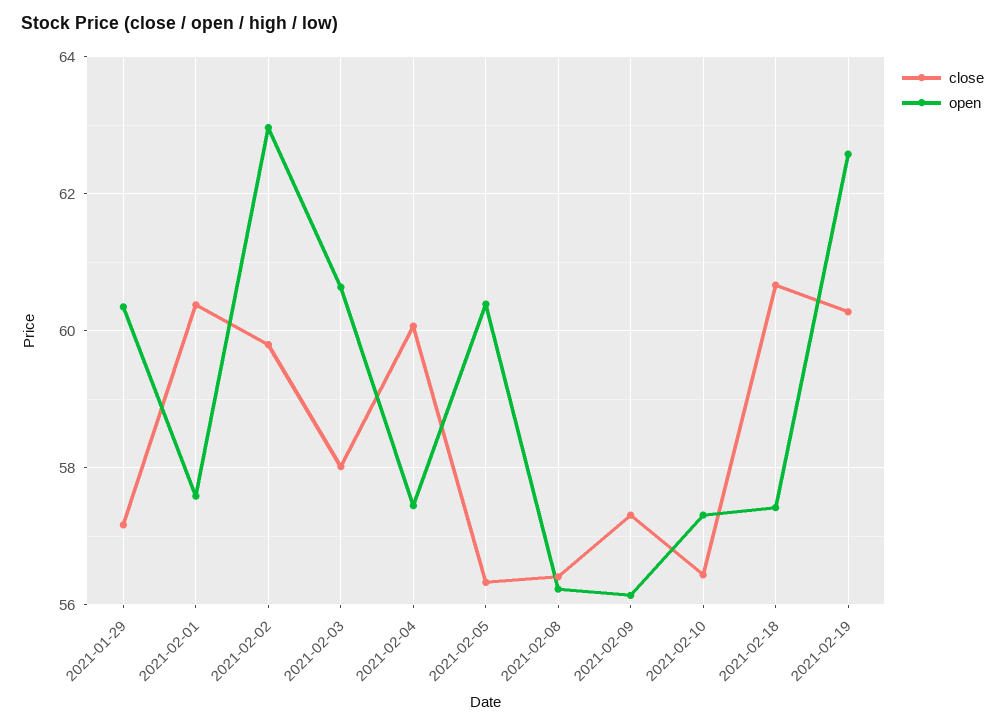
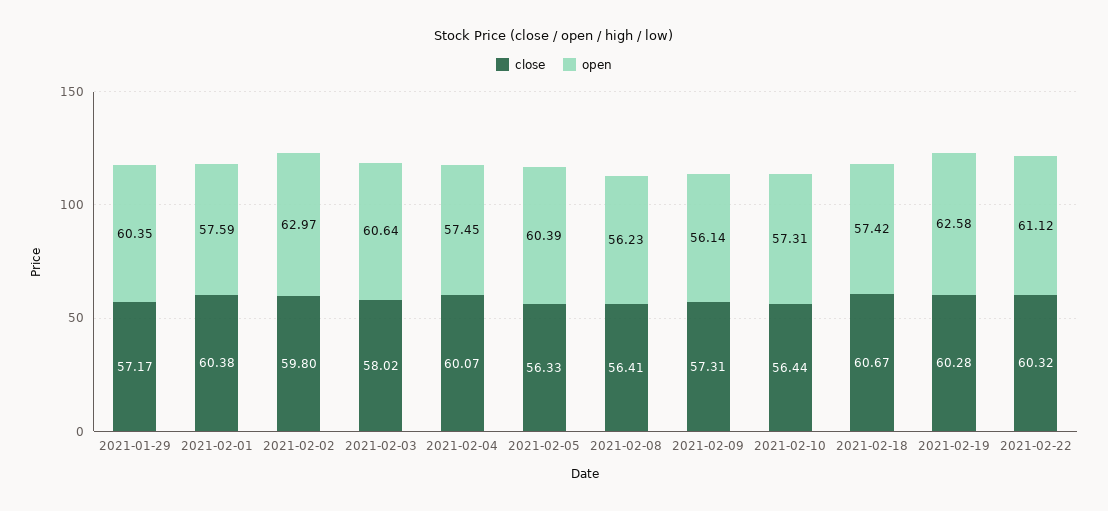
close, 2021-02-22: none -> 60.32
open, 2021-02-22: none -> 61.12

